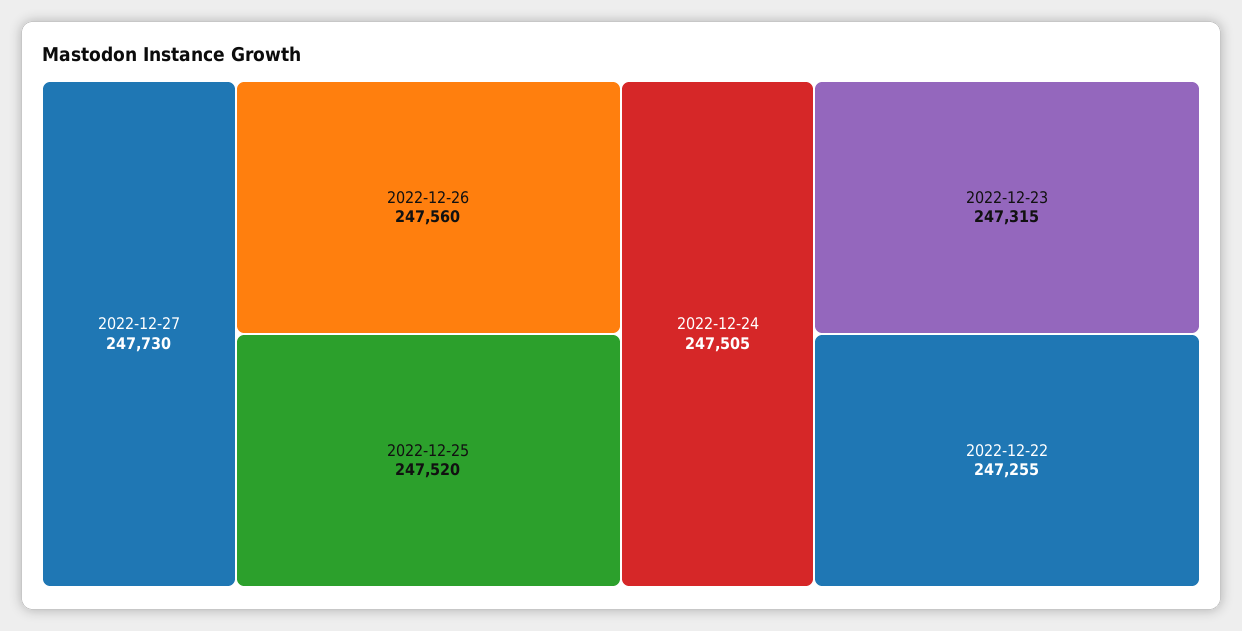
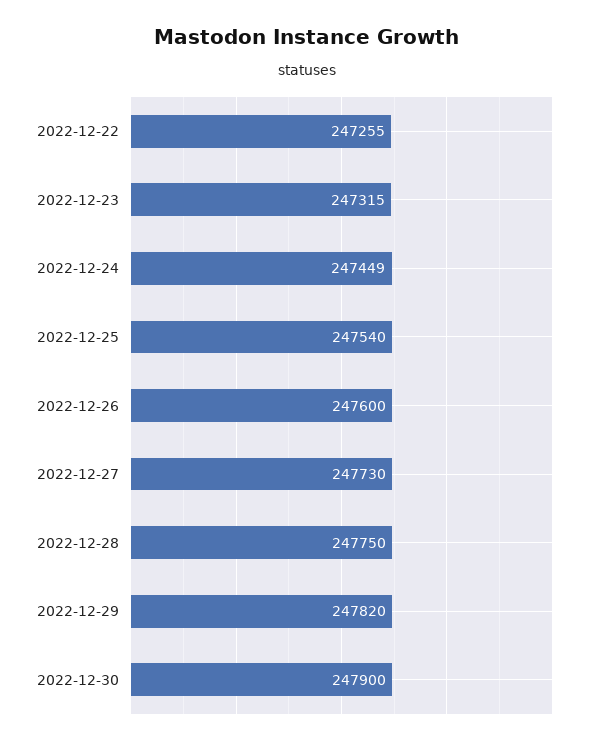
2022-12-26: 247560 -> 247600
2022-12-25: 247520 -> 247540
2022-12-24: 247505 -> 247449
2022-12-28: none -> 247750
2022-12-29: none -> 247820
2022-12-30: none -> 247900

